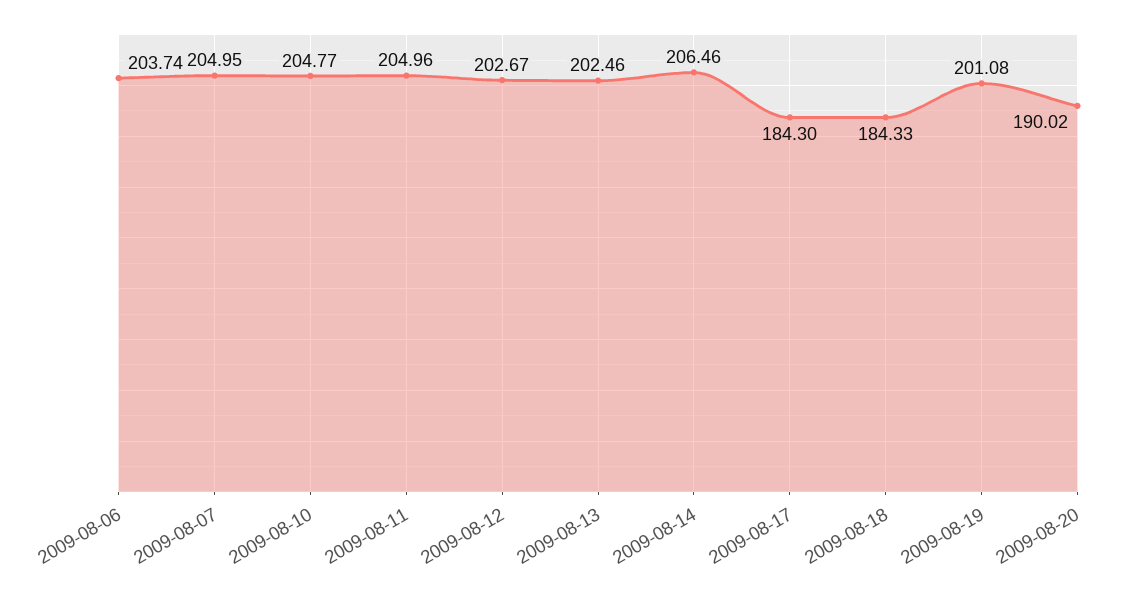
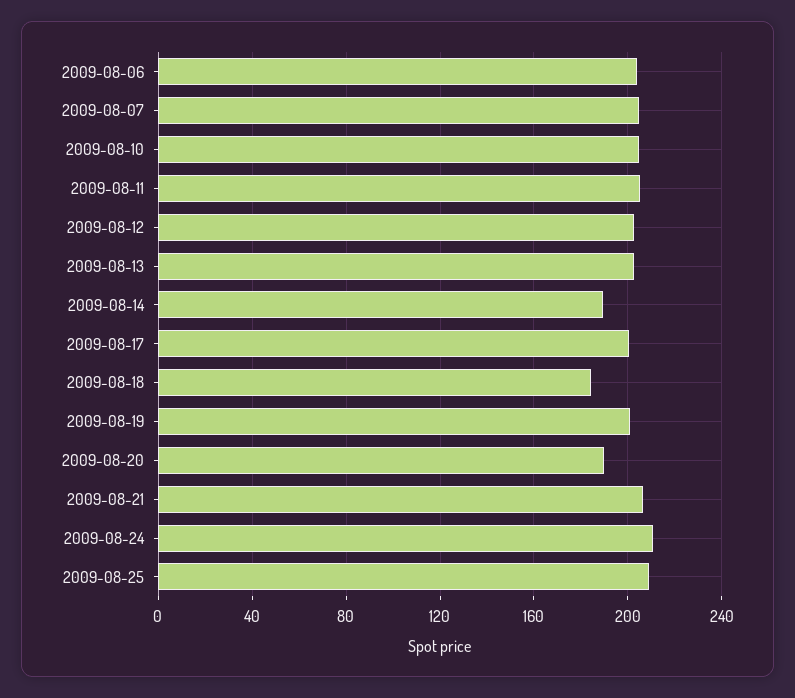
2009-08-14: 206.46 -> 190
2009-08-17: 184.3 -> 200
2009-08-21: none -> 205
2009-08-24: none -> 210
2009-08-25: none -> 210

